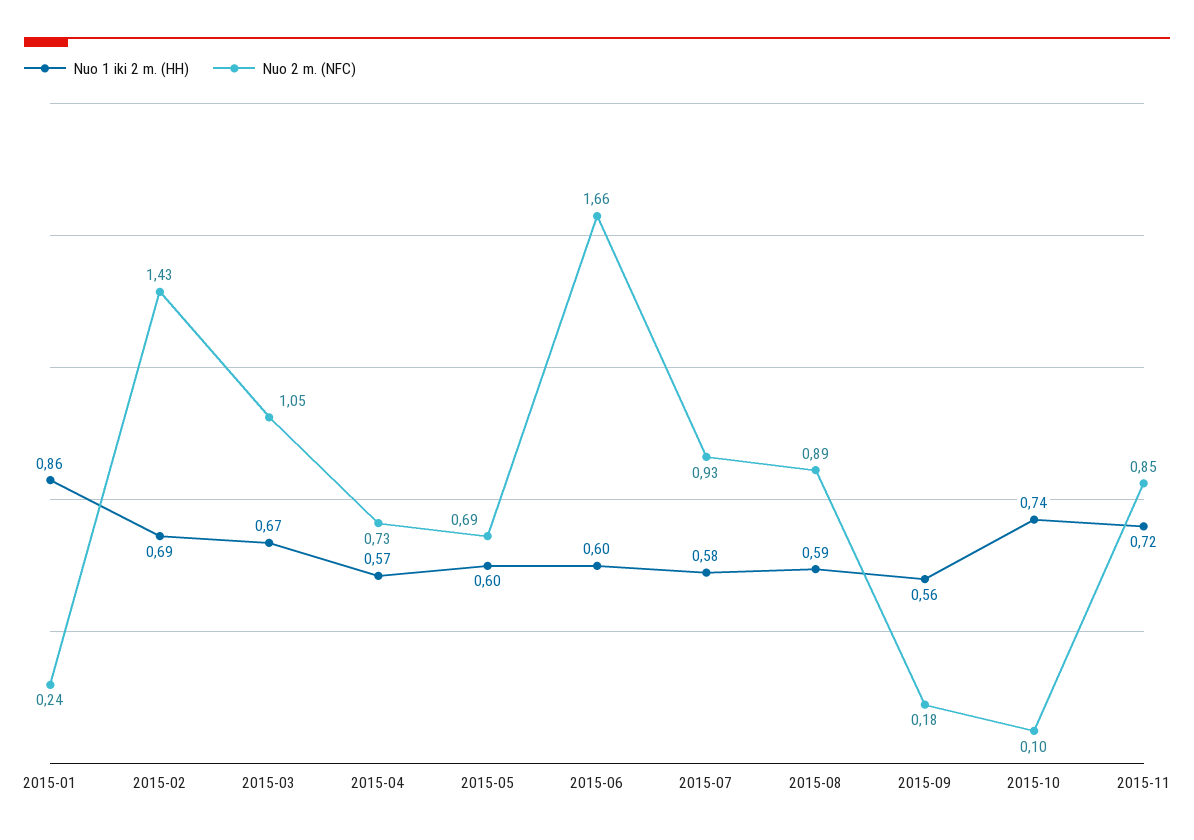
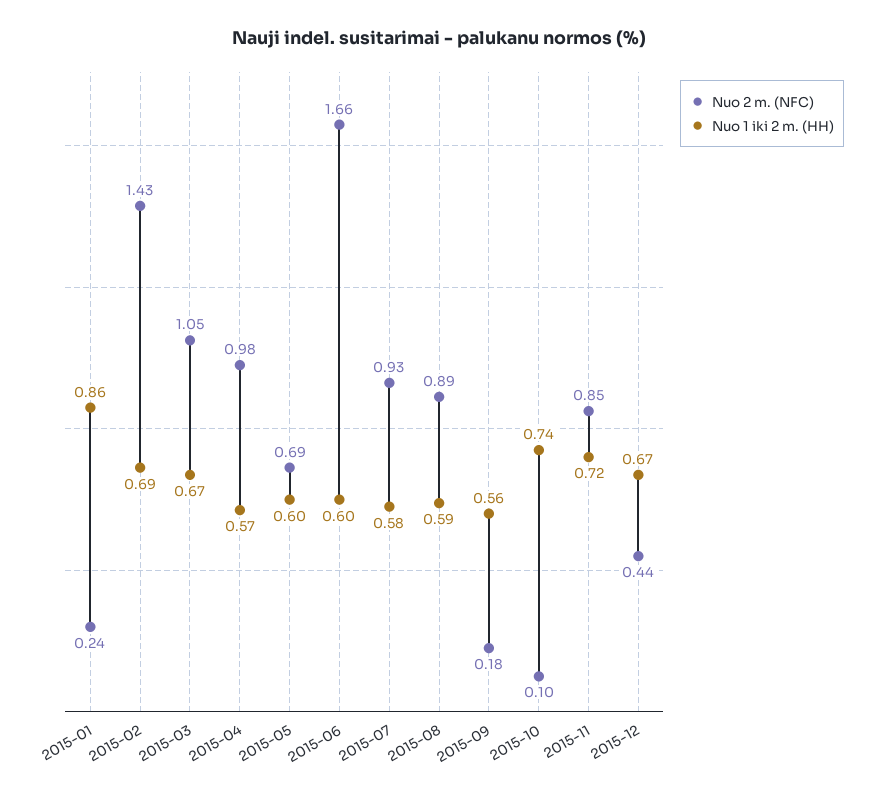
Nuo 2 m. (NFC), 2015-04: 0.73 -> 0.98
Nuo 2 m. (NFC), 2015-12: none -> 0.44
Nuo 1 iki 2 m. (HH), 2015-12: none -> 0.67

